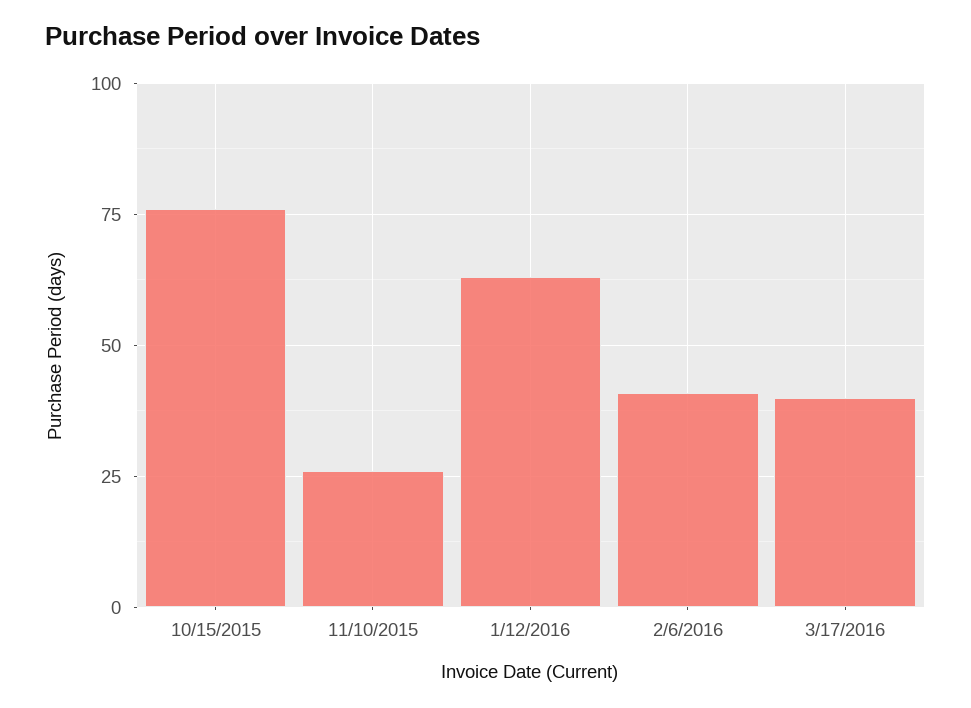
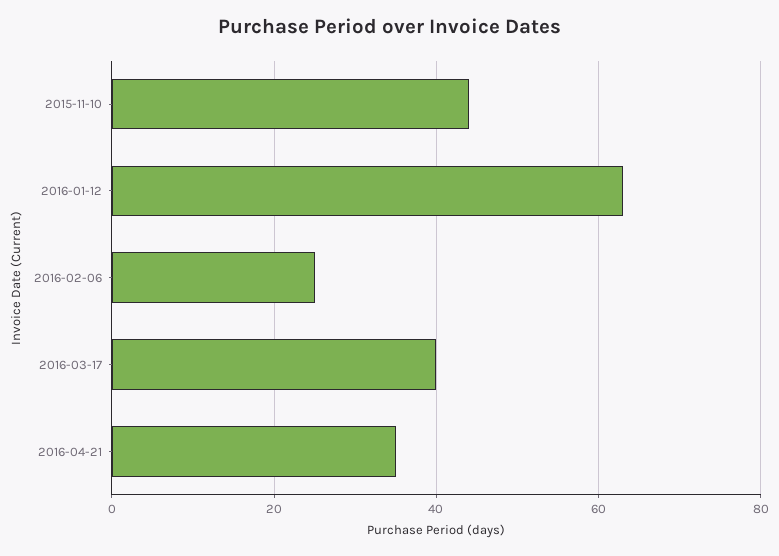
10/15/2015: 75 -> none
11/10/2015: 25 -> 45
2/6/2016: 40 -> 25
2016-04-21: none -> 35

